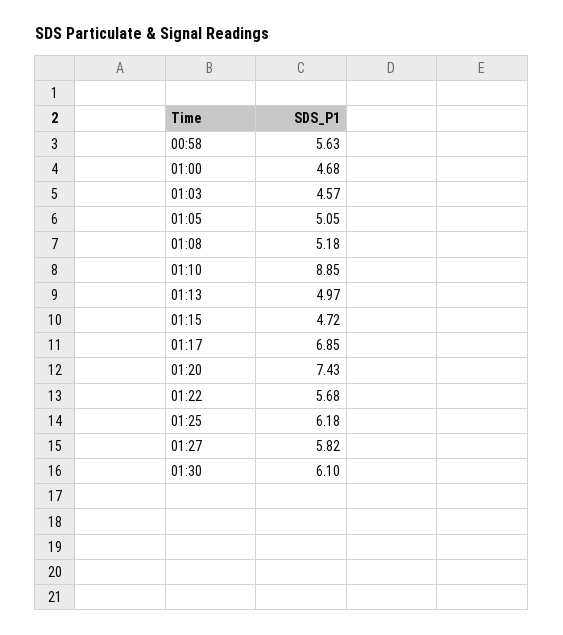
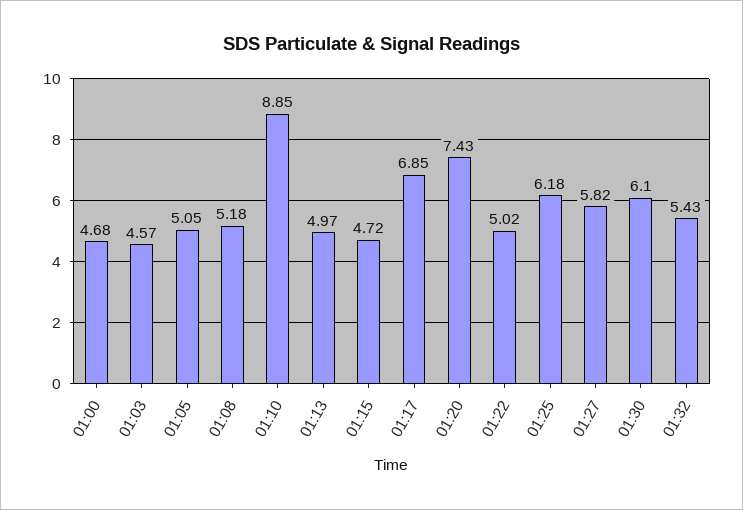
00:58: 5.63 -> none
01:22: 5.68 -> 5.02
01:32: none -> 5.43

